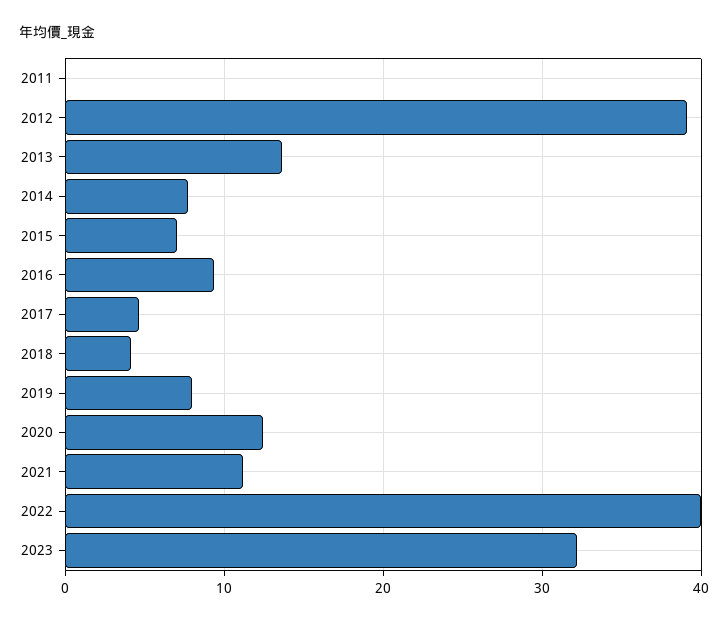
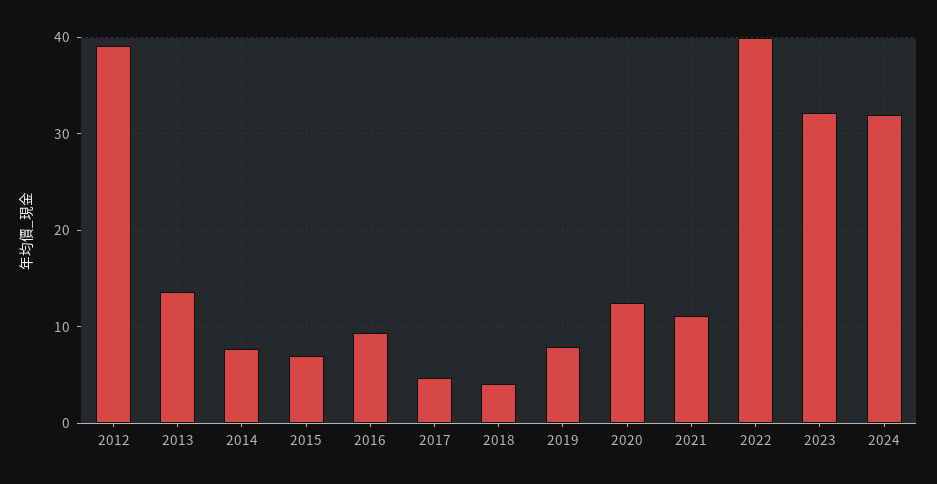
2011: 0 -> none
2024: none -> 32

